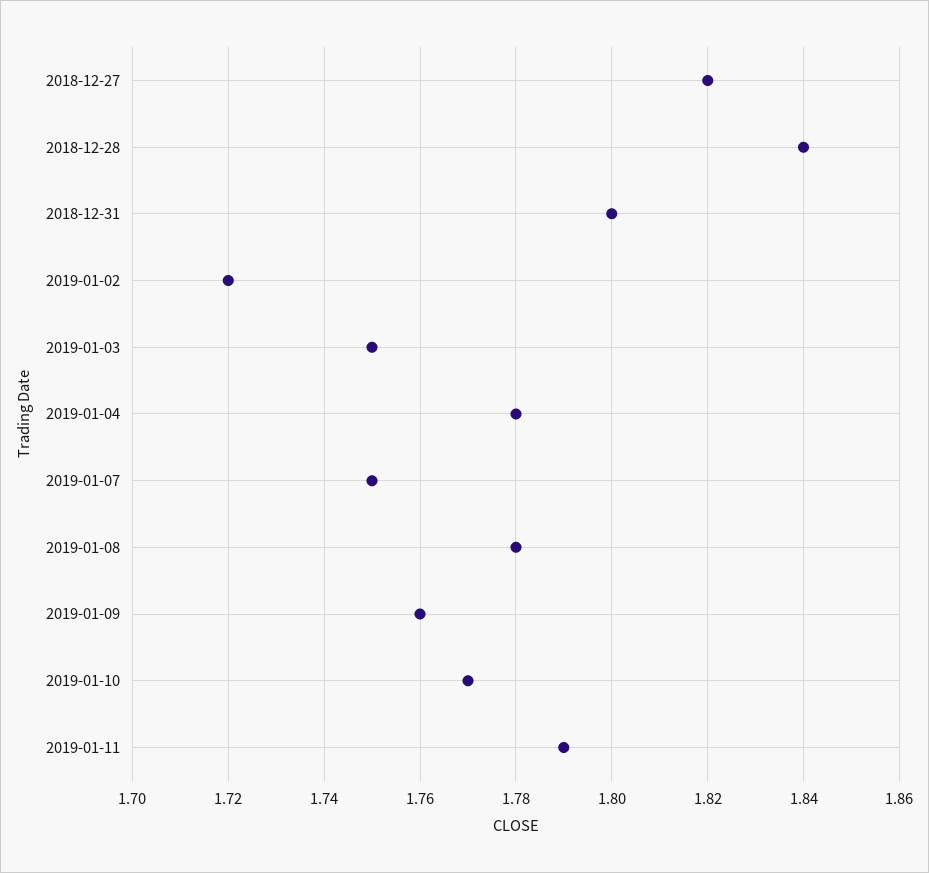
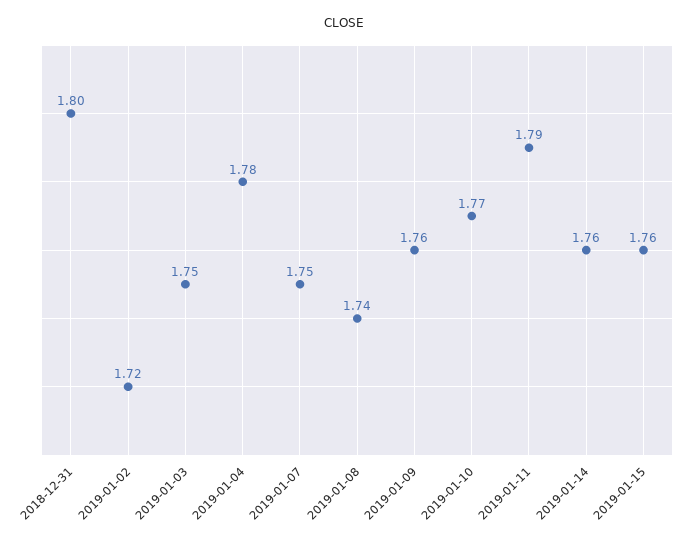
2018-12-27: 1.82 -> none
2018-12-28: 1.84 -> none
2019-01-08: 1.78 -> 1.74
2019-01-14: none -> 1.76
2019-01-15: none -> 1.76

